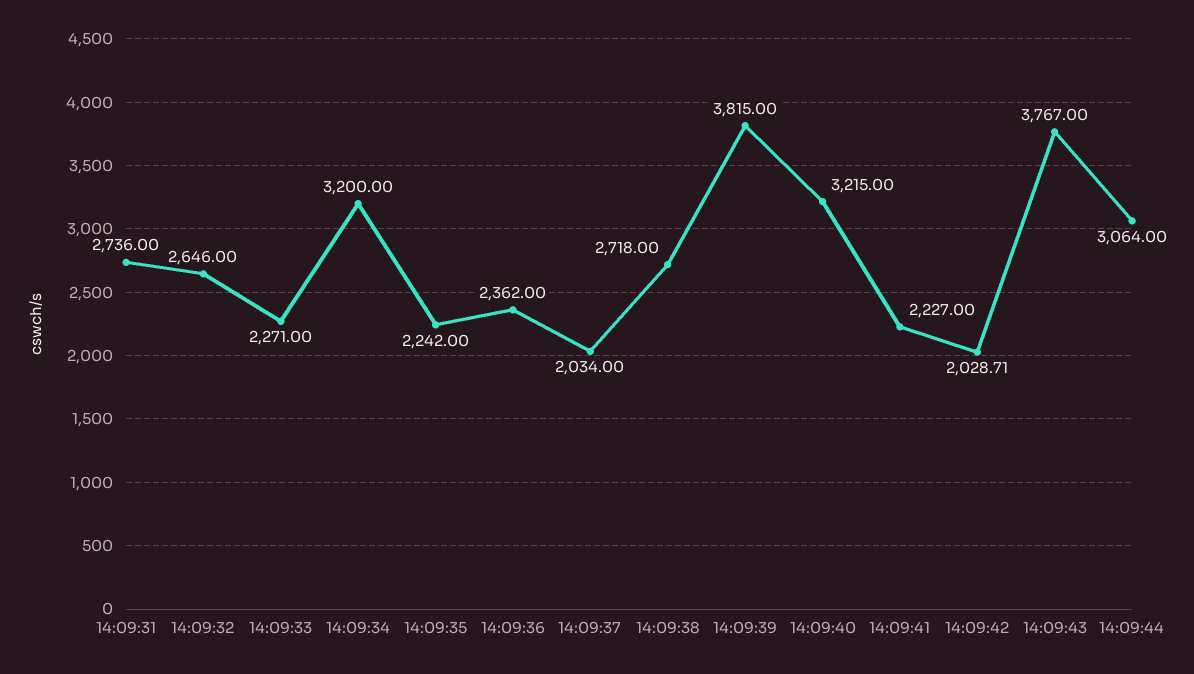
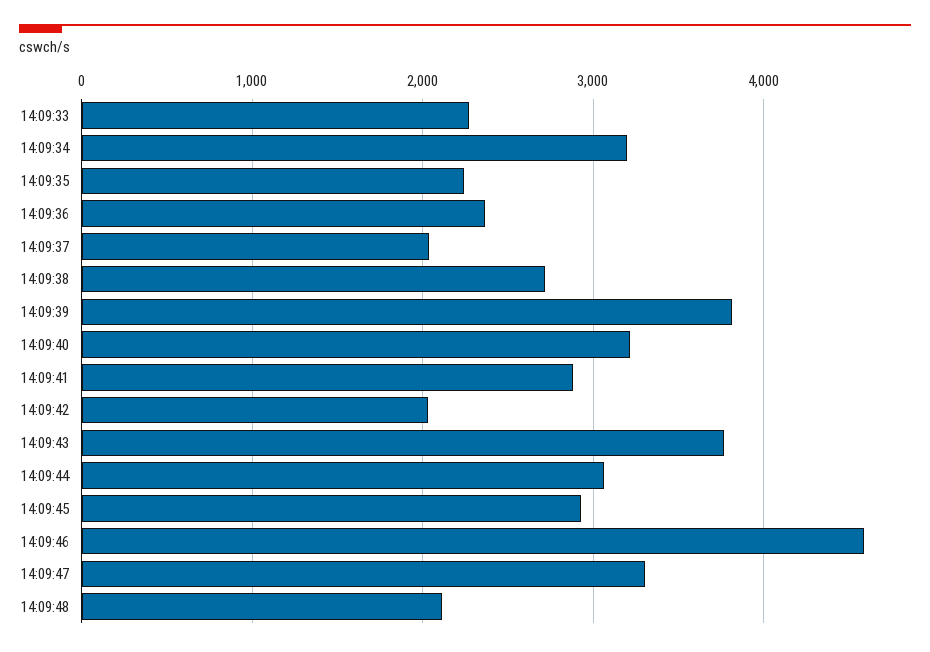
14:09:31: 2736 -> none
14:09:32: 2646 -> none
14:09:41: 2227 -> 2900
14:09:45: none -> 2900
14:09:46: none -> 4600
14:09:47: none -> 3300
14:09:48: none -> 2100

